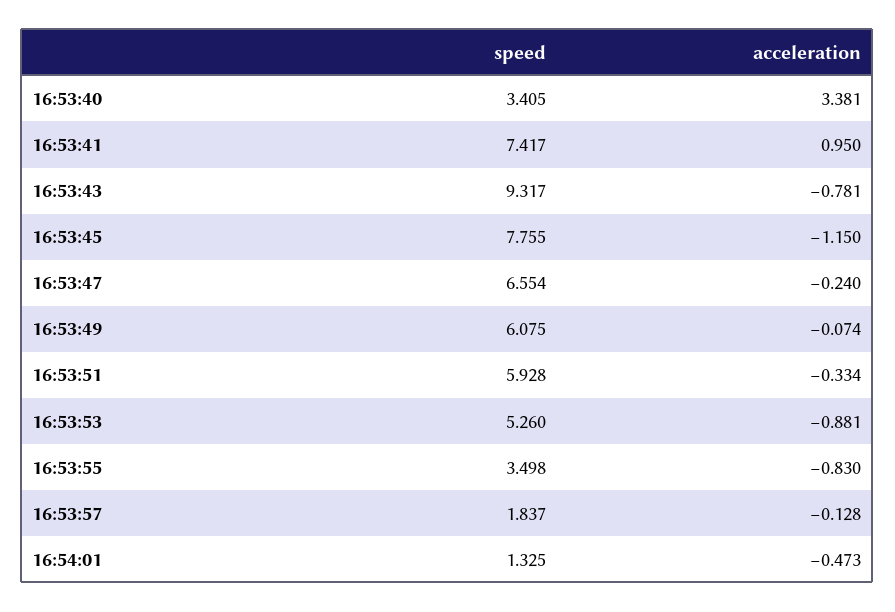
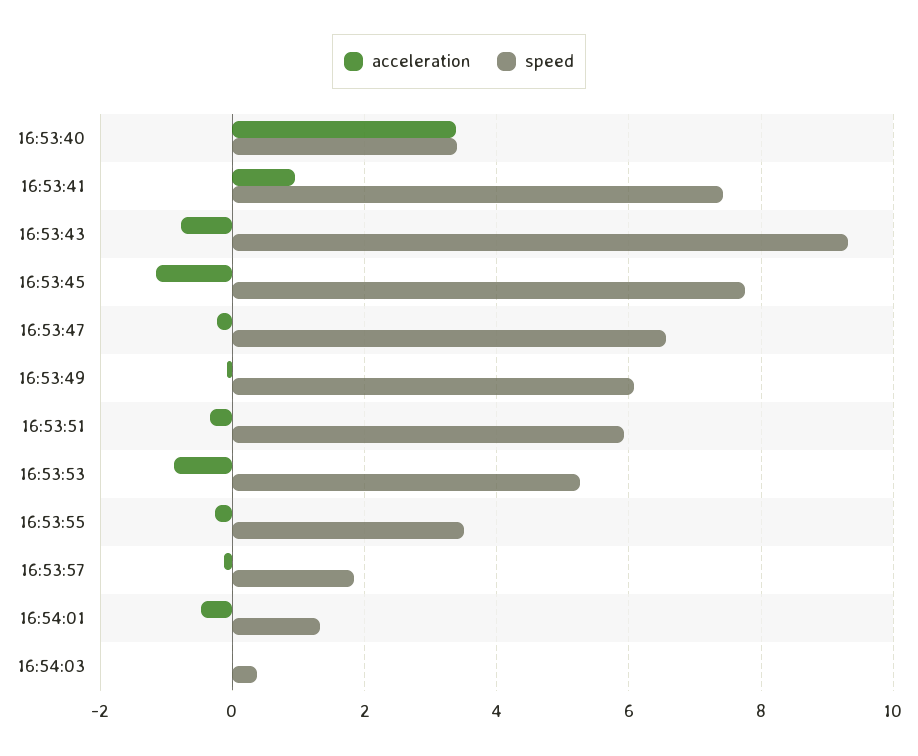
acceleration, 16:53:55: -0.83 -> -0.2
acceleration, 16:54:03: none -> 0
speed, 16:54:03: none -> 0.4

